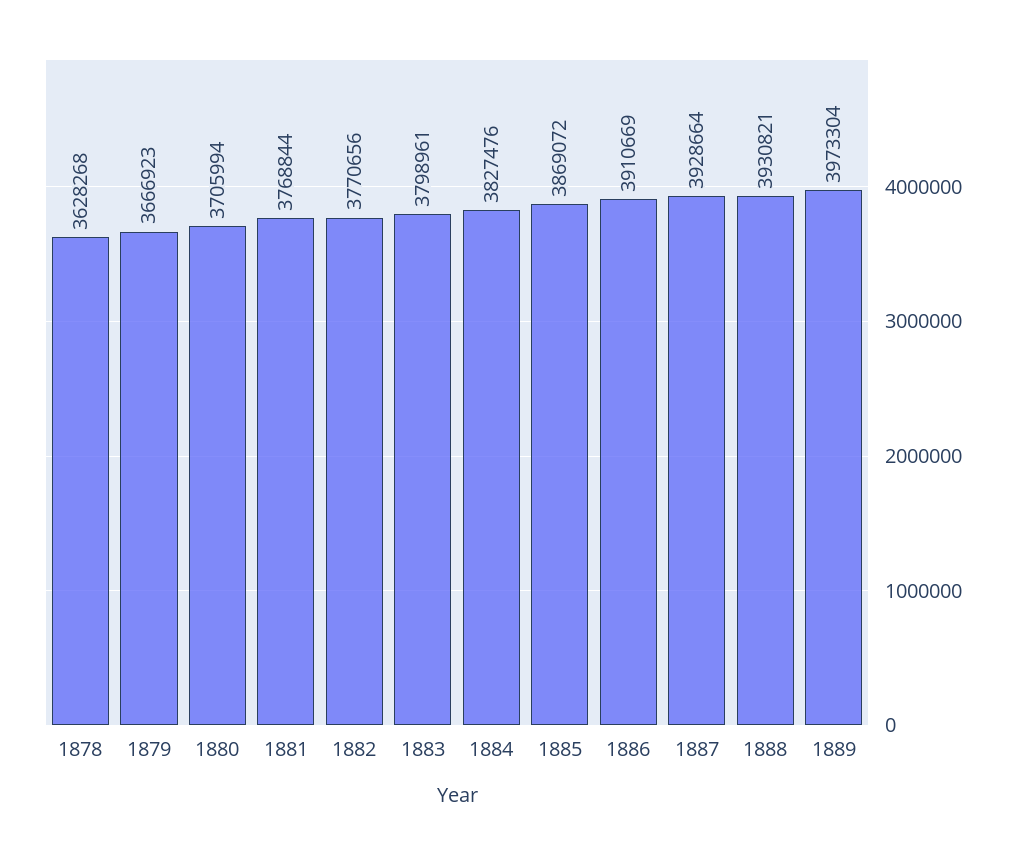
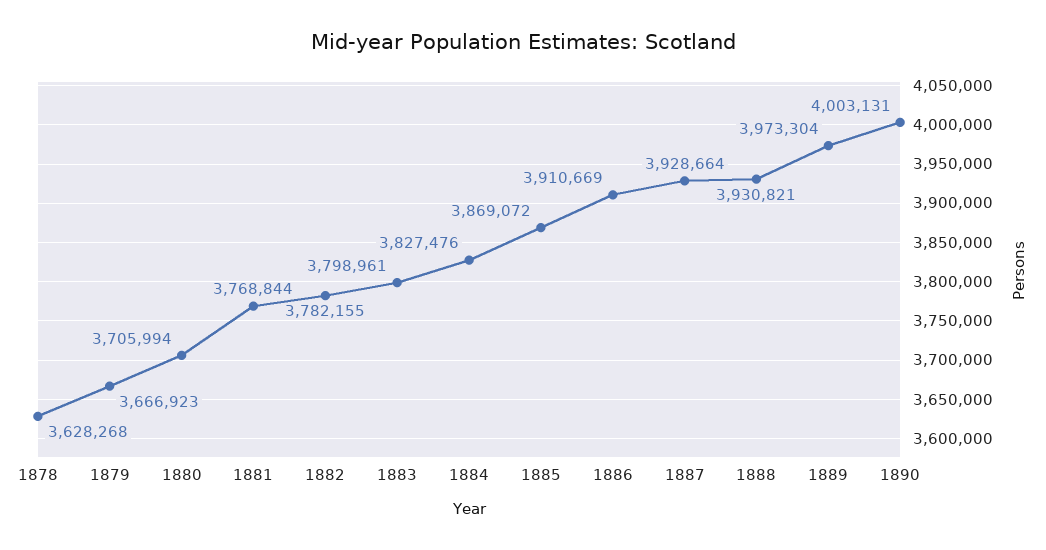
1882: 3770656 -> 3782155
1890: none -> 4003131

